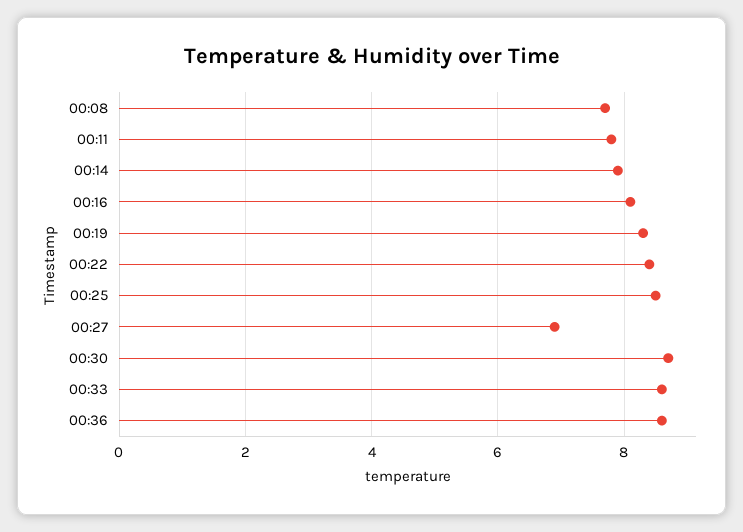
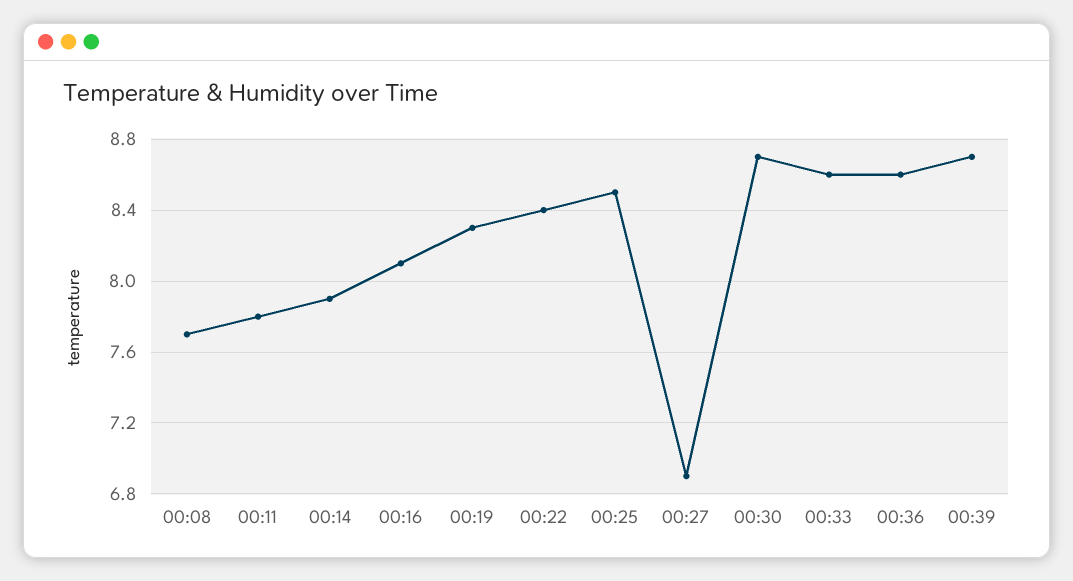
00:39: none -> 8.7

